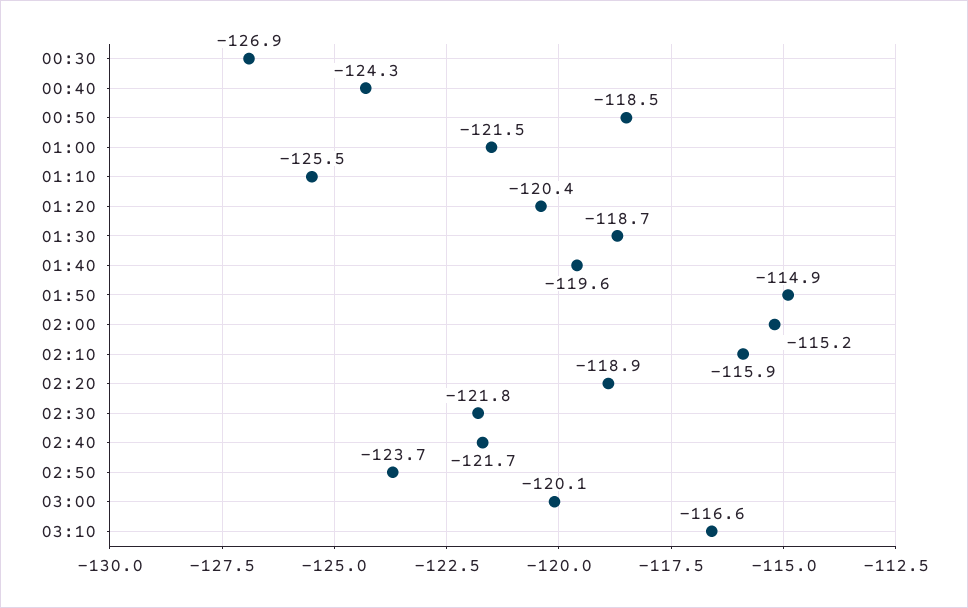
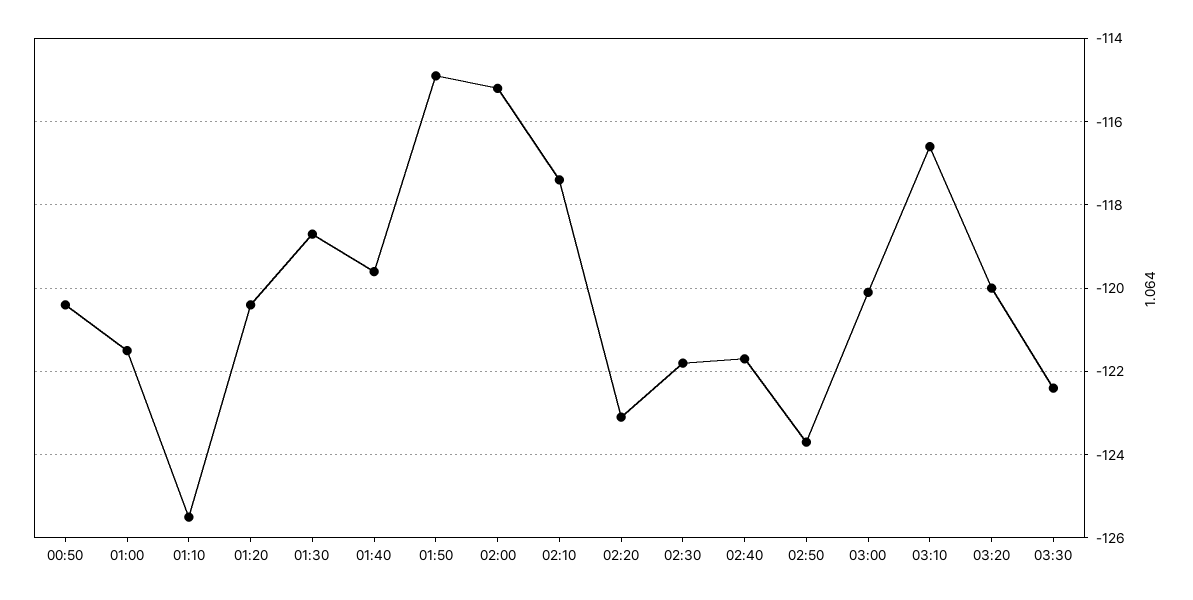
00:30: -126.9 -> none
00:40: -124.3 -> none
00:50: -118.5 -> -120.5
02:10: -115.9 -> -117.5
02:20: -118.9 -> -123
03:20: none -> -120
03:30: none -> -122.5

